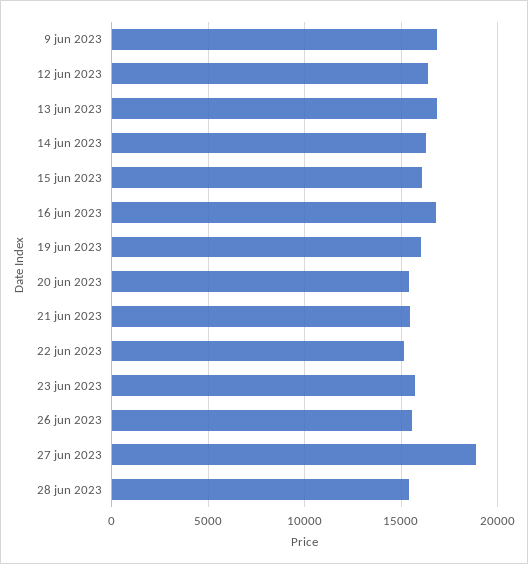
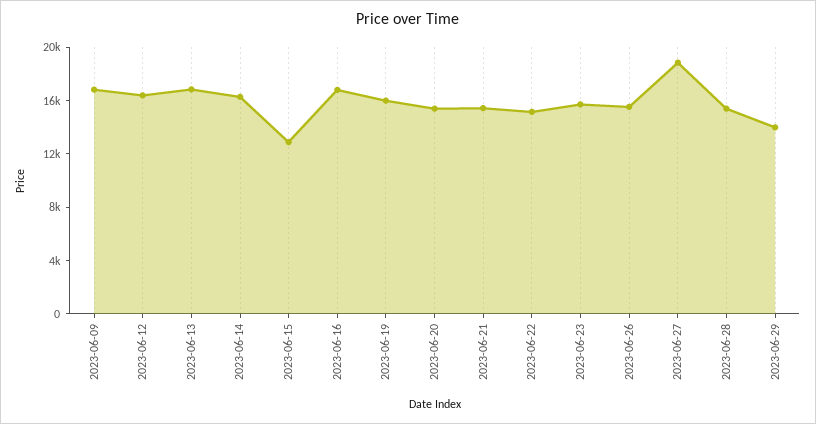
15 jun 2023: 16000 -> 13000
2023-06-29: none -> 14000

